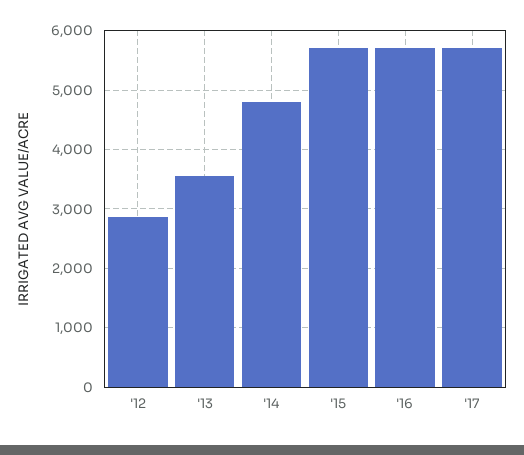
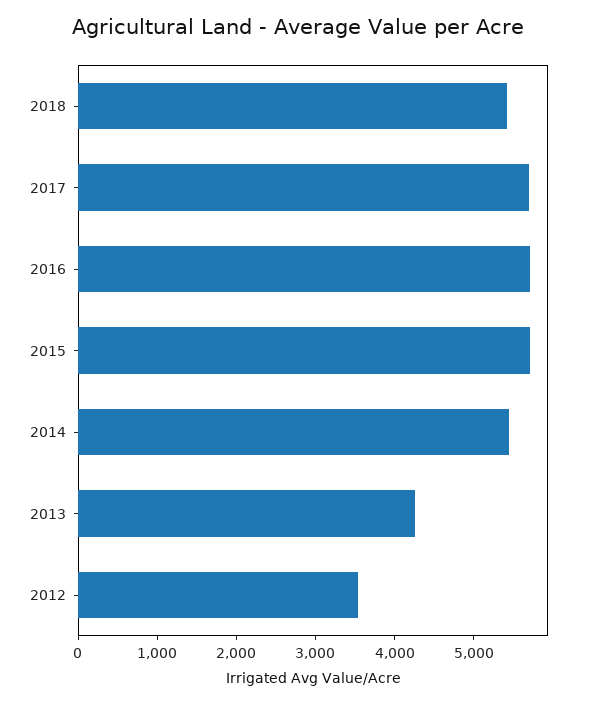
'12: 2800 -> 3600
'13: 3600 -> 4200
'14: 4800 -> 5400
2018: none -> 5400

